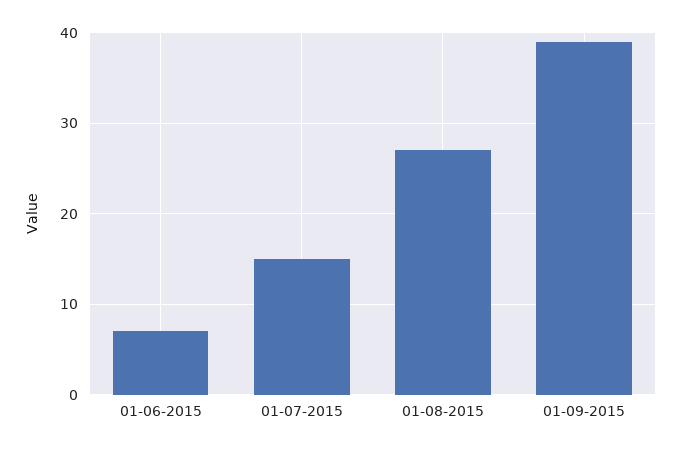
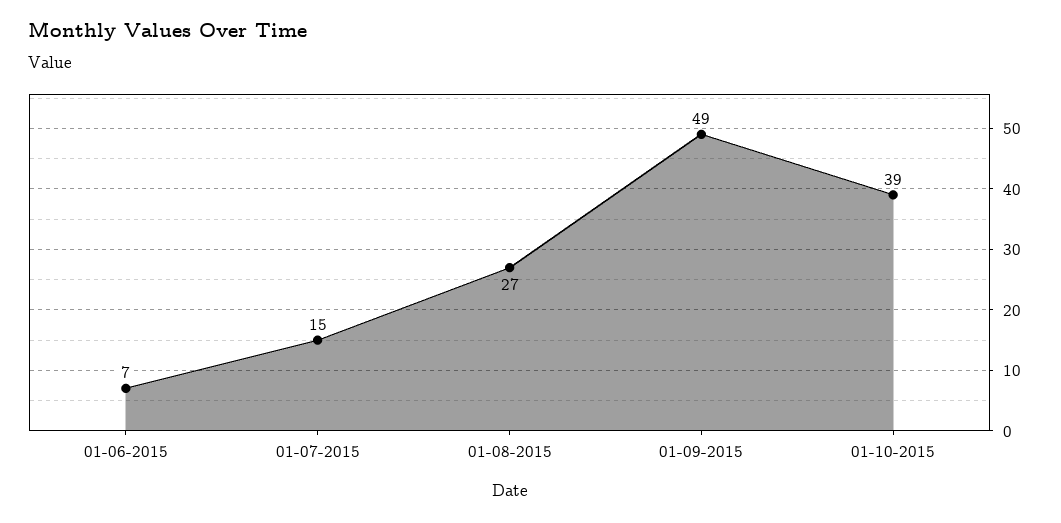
01-09-2015: 39 -> 49
01-10-2015: none -> 39

